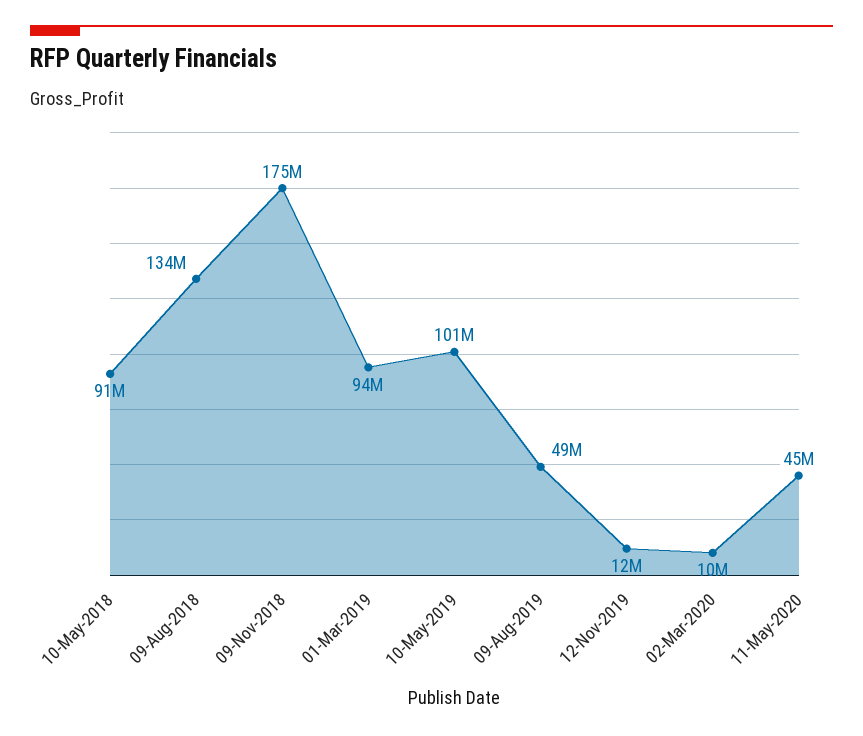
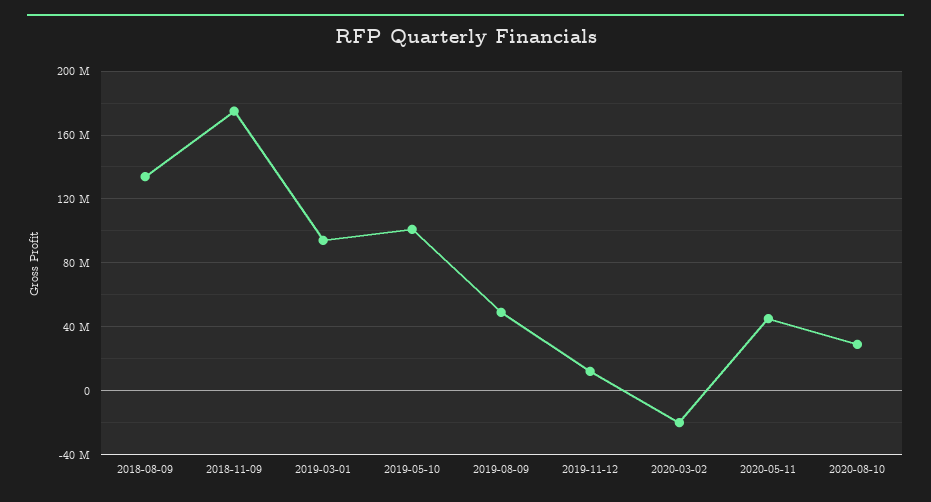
10-May-2018: 91000000 -> none
02-Mar-2020: 10000000 -> -20000000
2020-08-10: none -> 30000000

